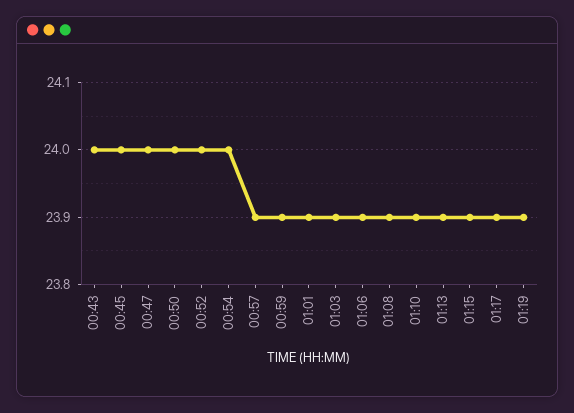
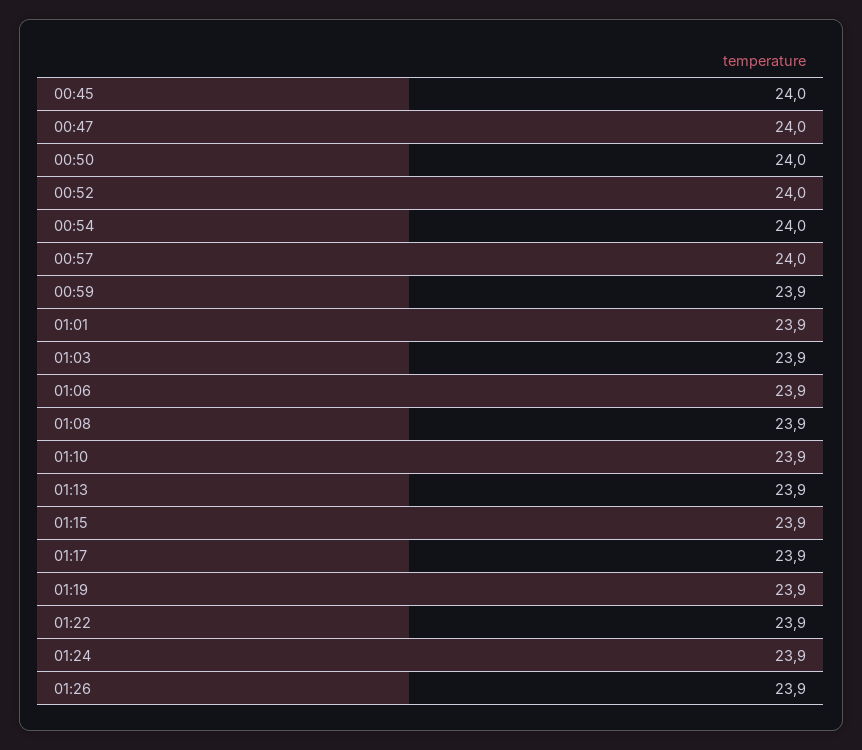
00:43: 24 -> none
00:57: 23.9 -> 24
01:22: none -> 23.9
01:24: none -> 23.9
01:26: none -> 23.9

